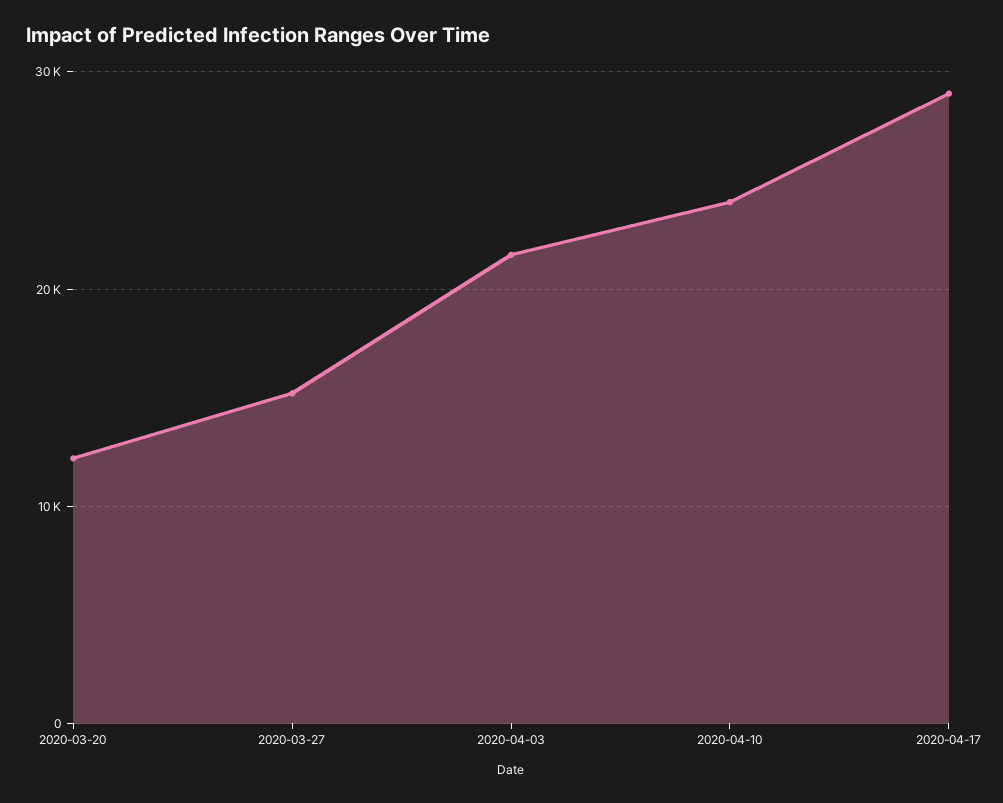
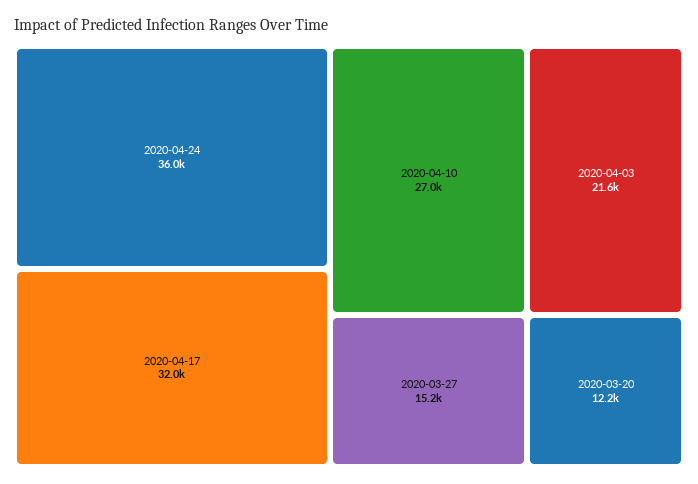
2020-04-10: 24000 -> 27000
2020-04-17: 29000 -> 32000
2020-04-24: none -> 36000

